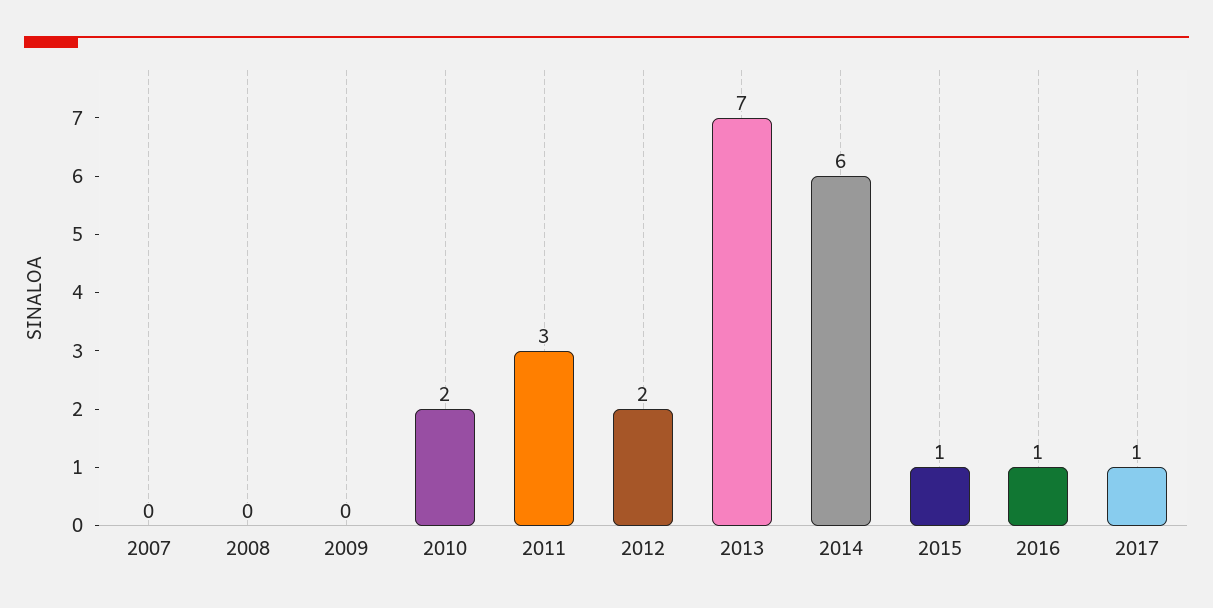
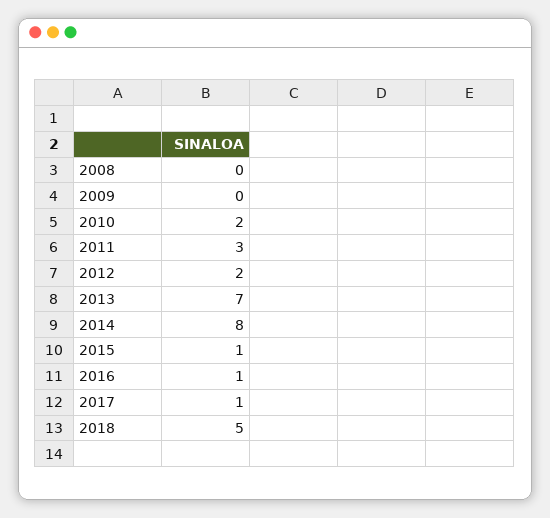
2007: 0 -> none
2014: 6 -> 8
2018: none -> 5

